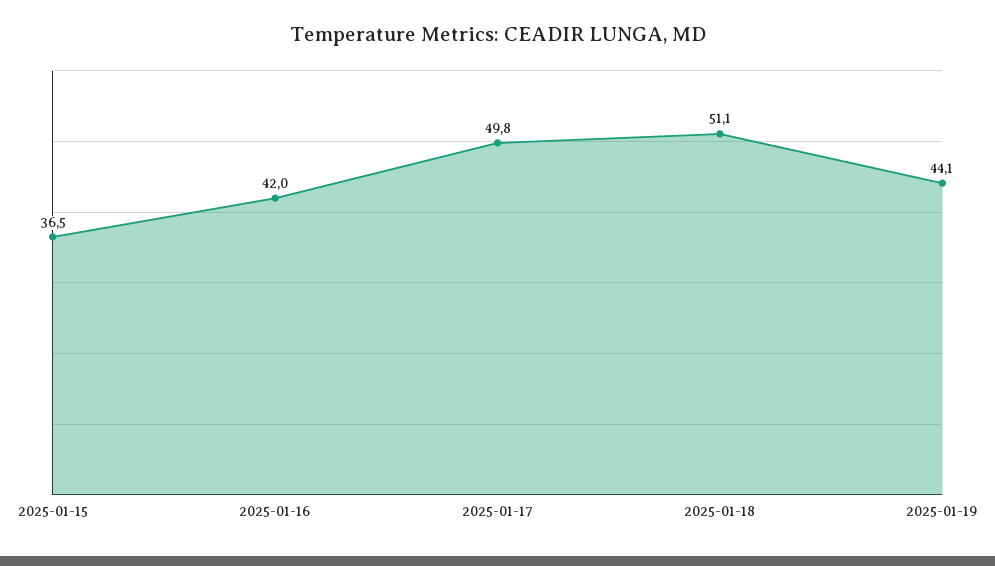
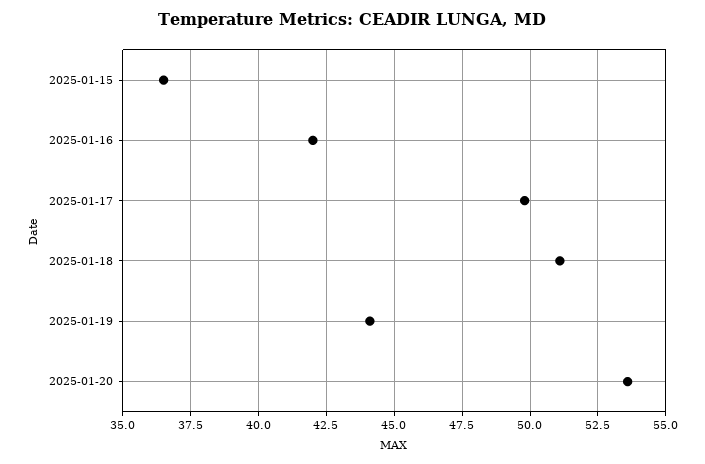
2025-01-20: none -> 53.5

